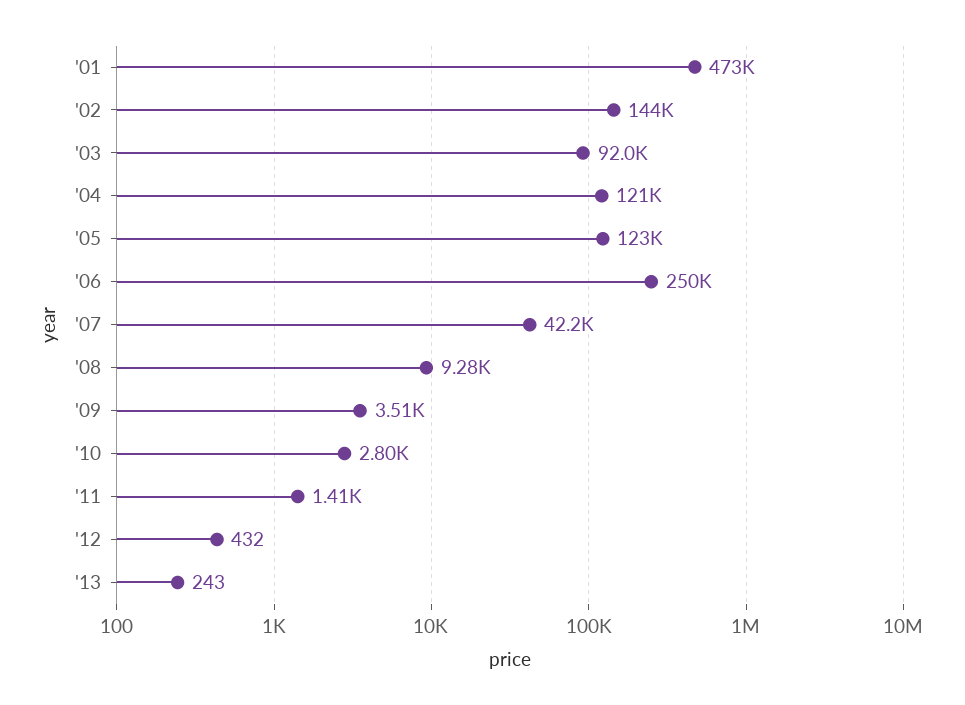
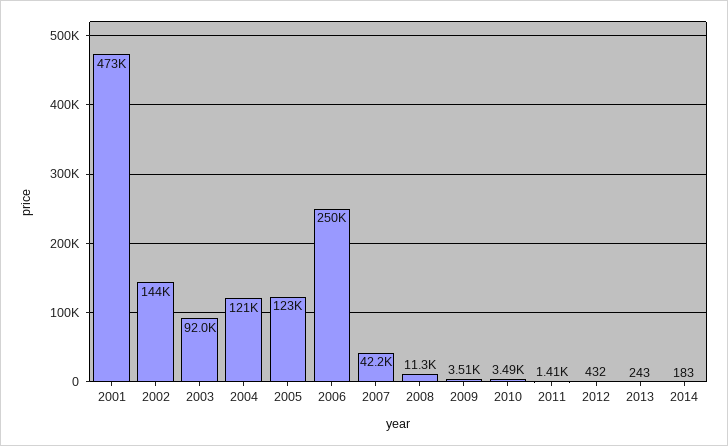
'08: 9280 -> 11300
'10: 2800 -> 3490
2014: none -> 183

